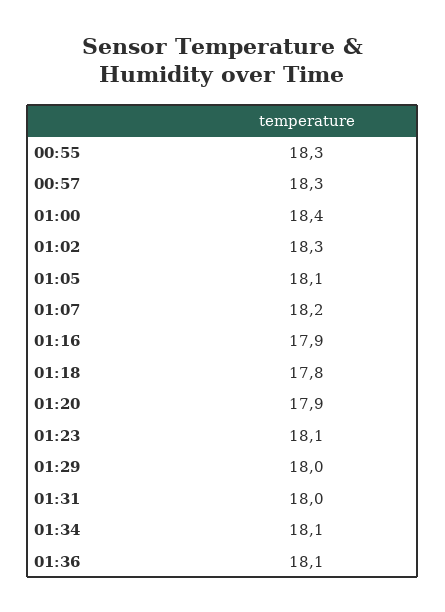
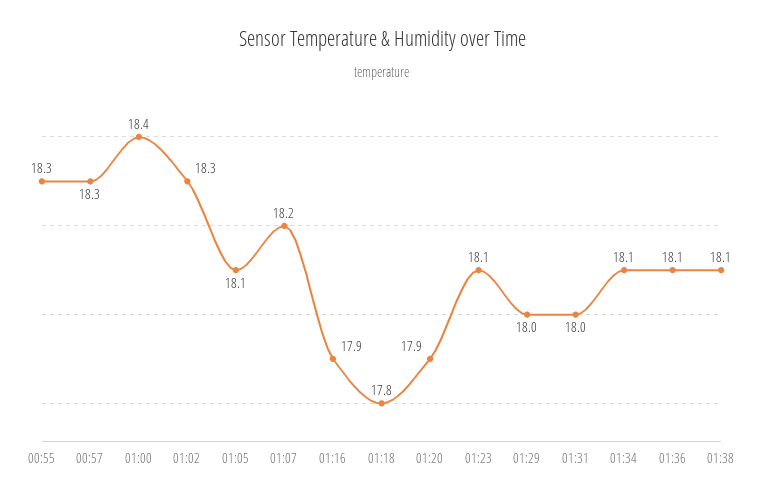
01:38: none -> 18.1

